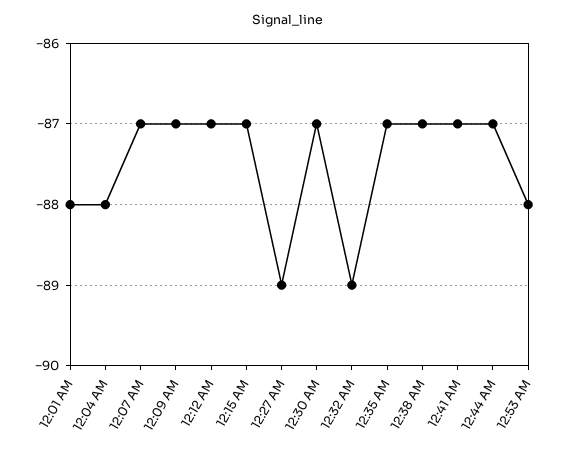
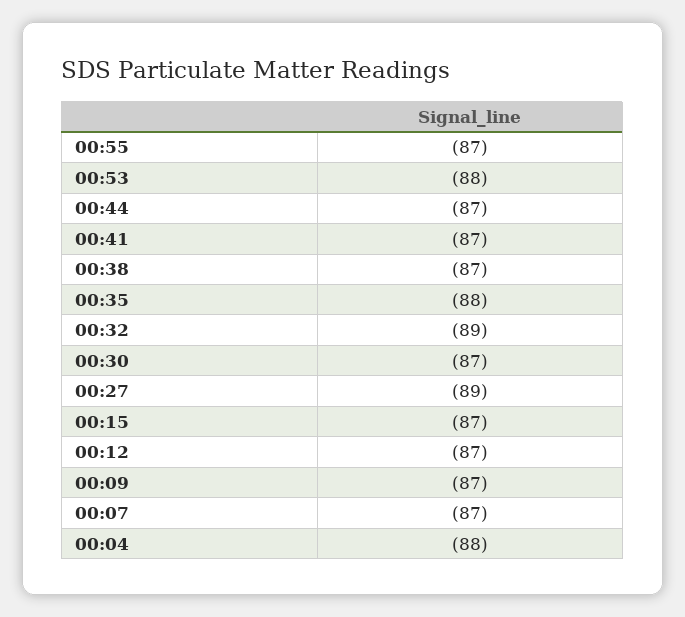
12:01 AM: -88 -> none
12:35 AM: -87 -> -88
00:55: none -> -87

